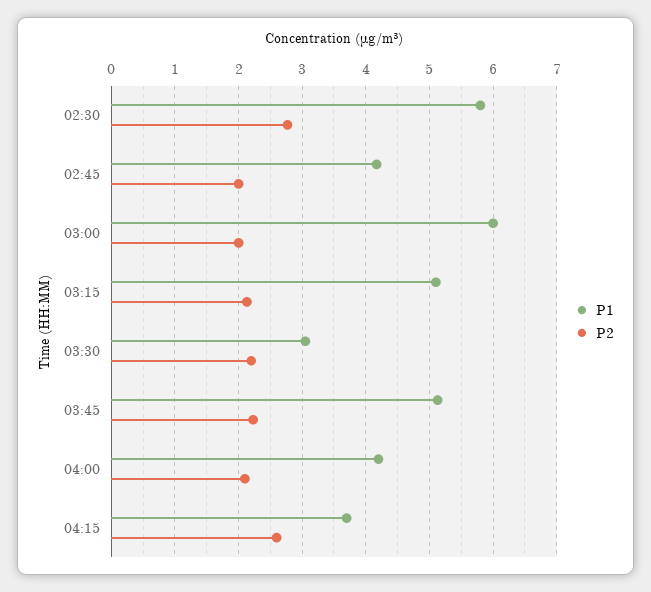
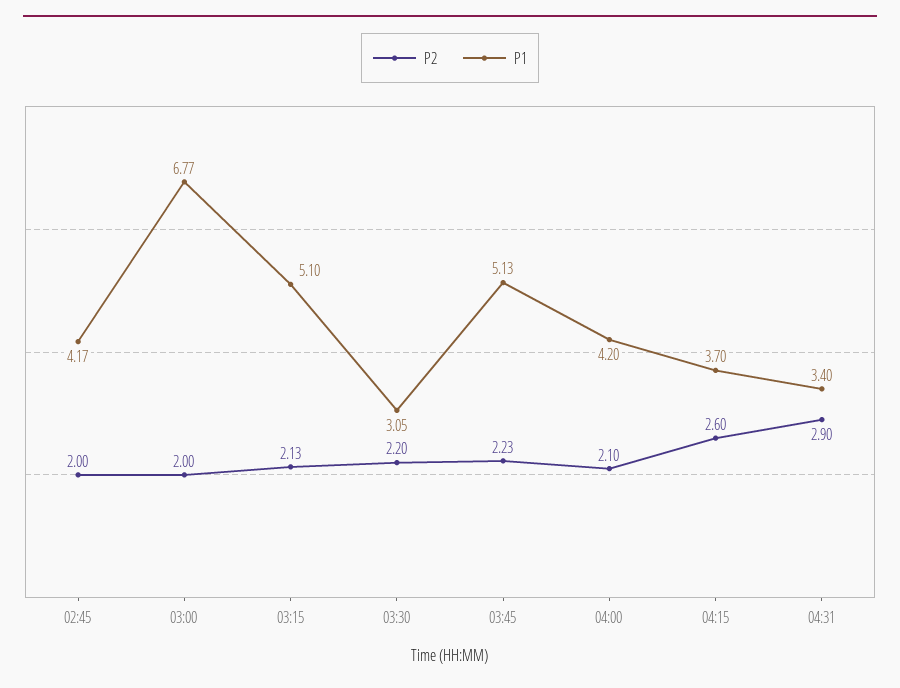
P1, 02:30: 5.8 -> none
P2, 02:30: 2.8 -> none
P1, 03:00: 6 -> 6.77
P2, 04:31: none -> 2.9
P1, 04:31: none -> 3.4

